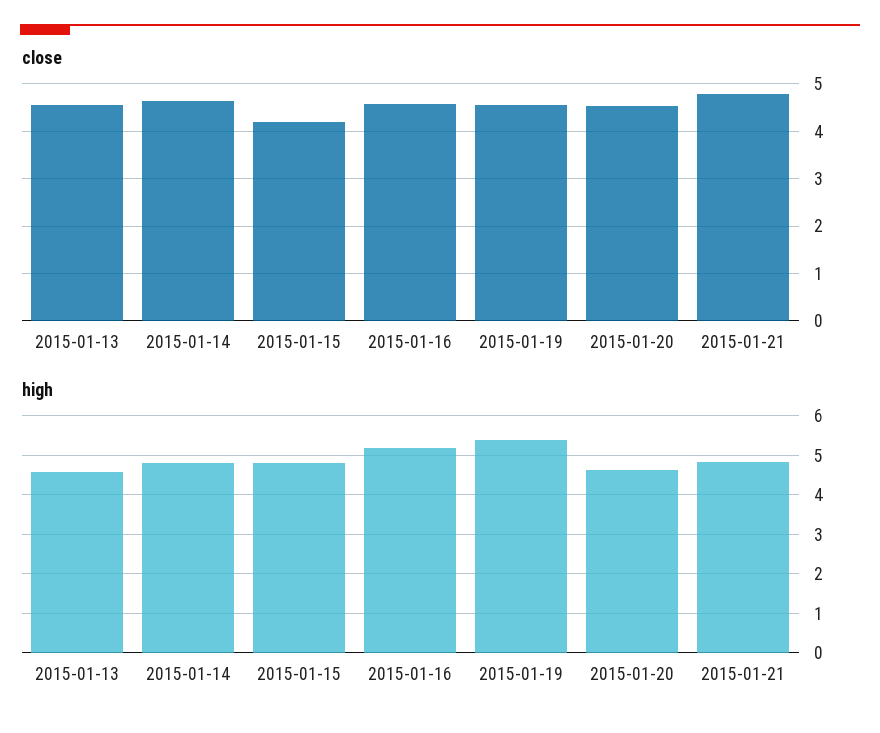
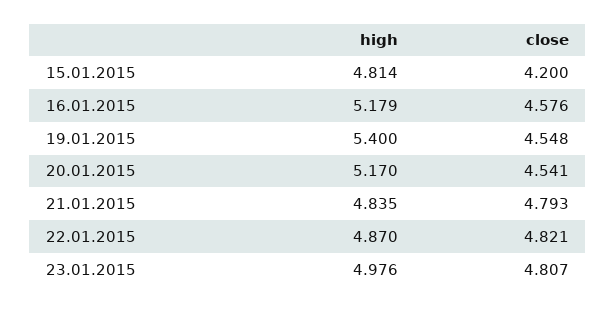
close, 2015-01-13: 4.6 -> none
close, 2015-01-14: 4.6 -> none
high, 2015-01-13: 4.6 -> none
high, 2015-01-14: 4.8 -> none
high, 2015-01-20: 4.6 -> 5.17
high, 22.01.2015: none -> 4.87
close, 22.01.2015: none -> 4.821
high, 23.01.2015: none -> 4.976
close, 23.01.2015: none -> 4.807

